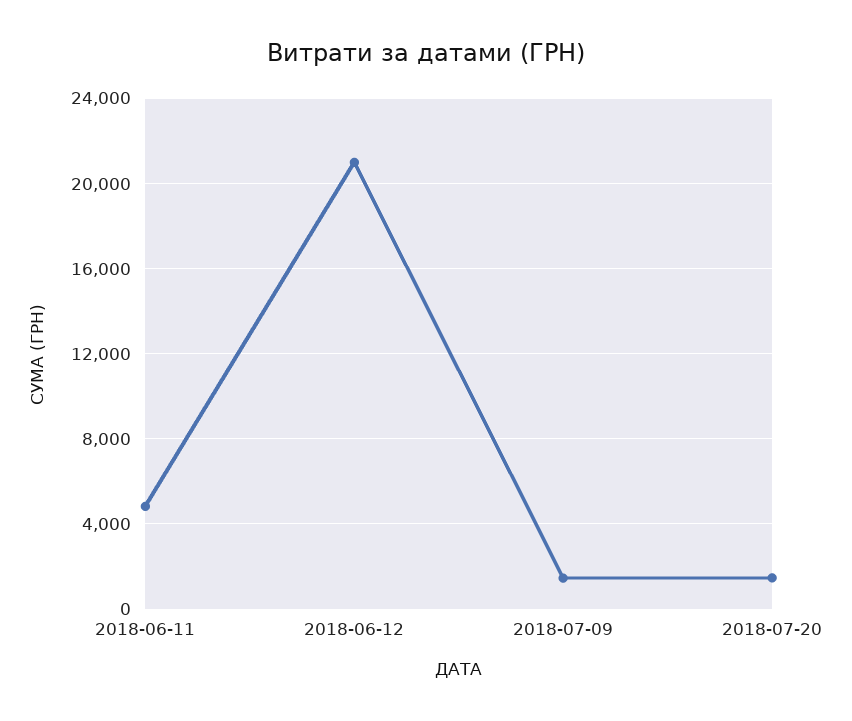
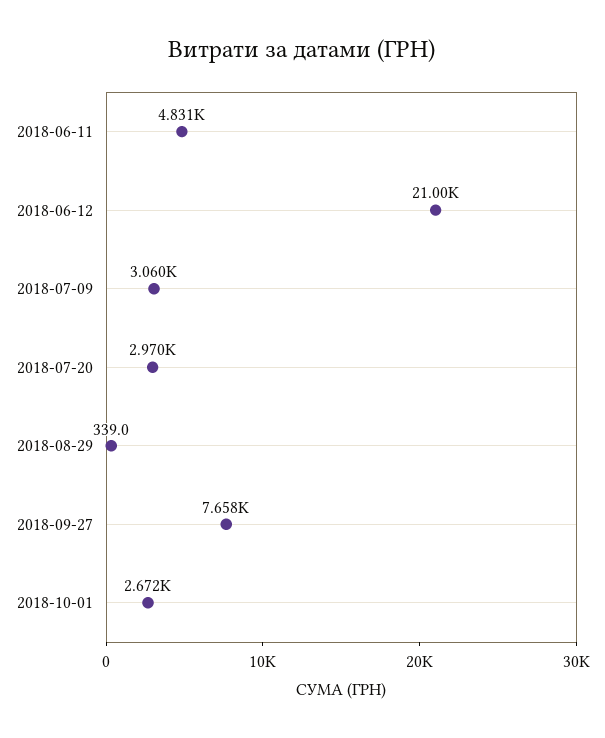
2018-07-09: 1500 -> 3060
2018-07-20: 1500 -> 2970
2018-08-29: none -> 339
2018-09-27: none -> 7658
2018-10-01: none -> 2672

